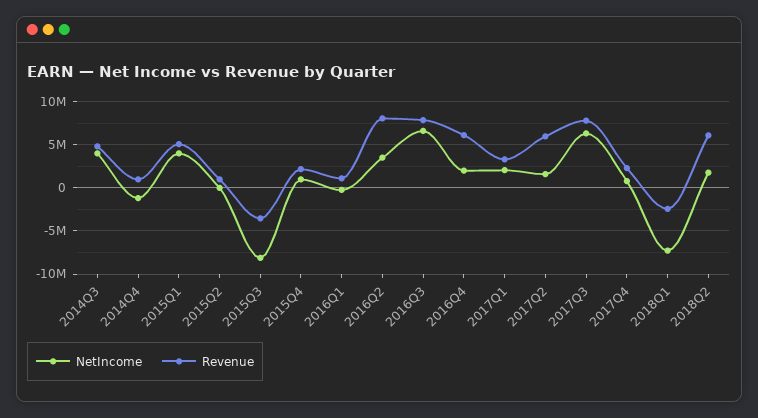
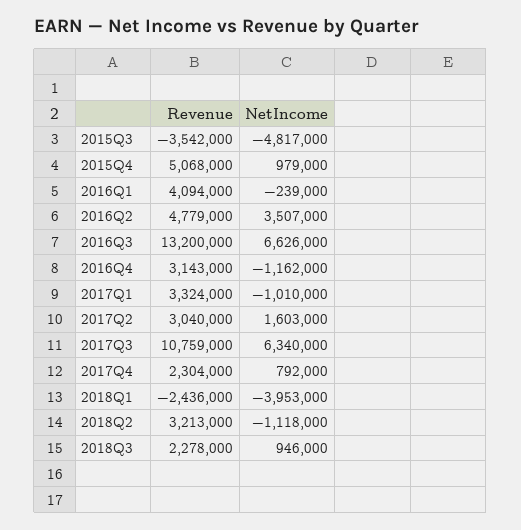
NetIncome, 2014Q3: 4000000 -> none
Revenue, 2014Q3: 5000000 -> none
NetIncome, 2014Q4: -1000000 -> none
Revenue, 2014Q4: 1000000 -> none
NetIncome, 2015Q1: 4000000 -> none
Revenue, 2015Q1: 5000000 -> none
NetIncome, 2015Q2: 0 -> none
Revenue, 2015Q2: 1000000 -> none
NetIncome, 2015Q3: -8000000 -> -4817000
Revenue, 2015Q4: 2000000 -> 5068000
Revenue, 2016Q1: 1000000 -> 4094000
Revenue, 2016Q2: 8000000 -> 4779000
Revenue, 2016Q3: 8000000 -> 13200000
NetIncome, 2016Q4: 2000000 -> -1162000
Revenue, 2016Q4: 6000000 -> 3143000
NetIncome, 2017Q1: 2000000 -> -1010000
Revenue, 2017Q2: 6000000 -> 3040000
Revenue, 2017Q3: 8000000 -> 10759000
NetIncome, 2018Q1: -7000000 -> -3953000
NetIncome, 2018Q2: 2000000 -> -1118000
Revenue, 2018Q2: 6000000 -> 3213000
Revenue, 2018Q3: none -> 2278000
NetIncome, 2018Q3: none -> 946000

